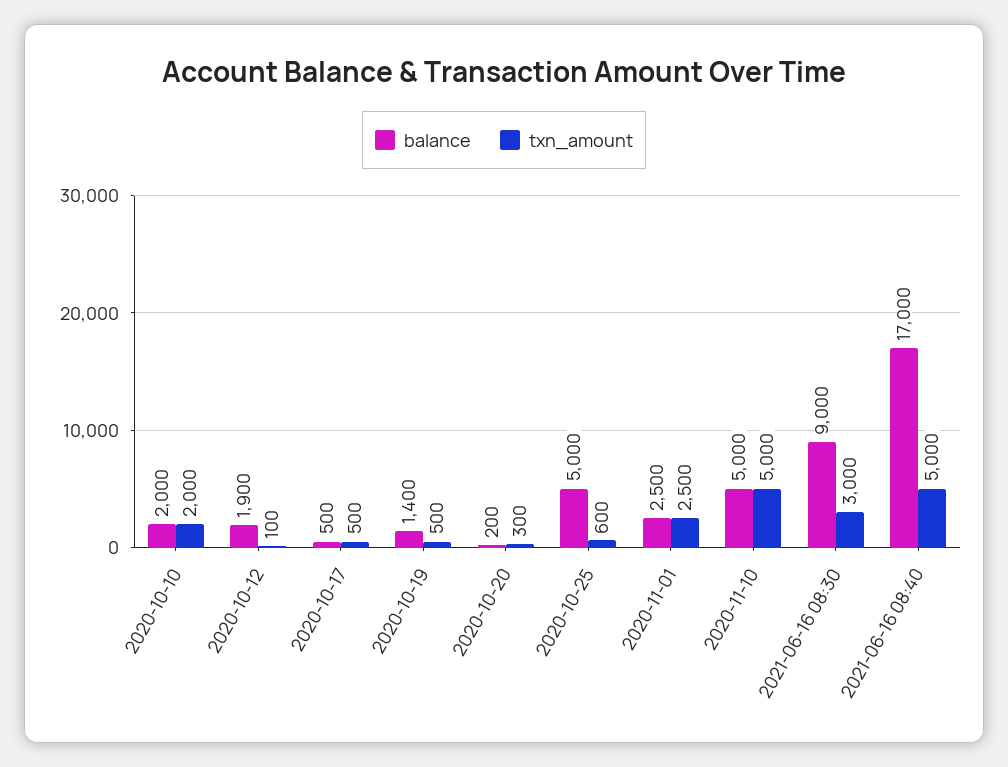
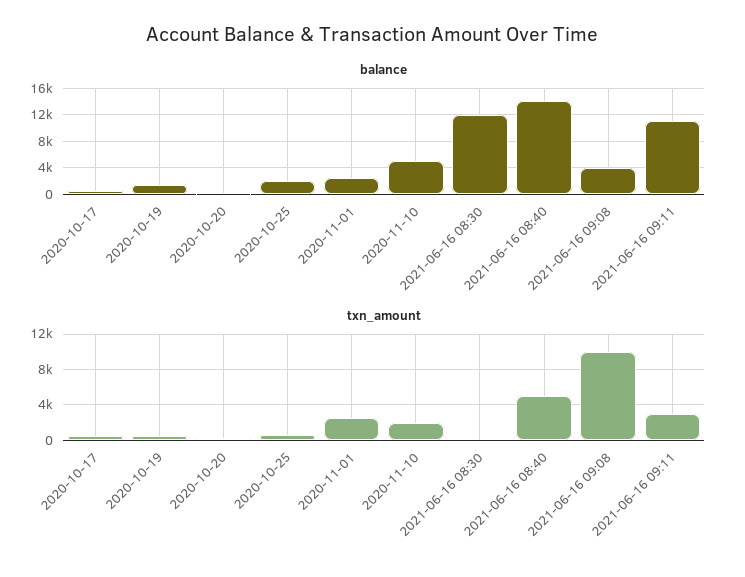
balance, 2020-10-10: 2000 -> none
txn_amount, 2020-10-10: 2000 -> none
balance, 2020-10-12: 1900 -> none
txn_amount, 2020-10-12: 100 -> none
balance, 2020-10-25: 5000 -> 2000
txn_amount, 2020-11-10: 5000 -> 2000
balance, 2021-06-16 08:30: 9000 -> 12000
txn_amount, 2021-06-16 08:30: 3000 -> 0
balance, 2021-06-16 08:40: 17000 -> 14000
balance, 2021-06-16 09:08: none -> 4000
balance, 2021-06-16 09:11: none -> 11000
txn_amount, 2021-06-16 09:08: none -> 10000
txn_amount, 2021-06-16 09:11: none -> 3000

